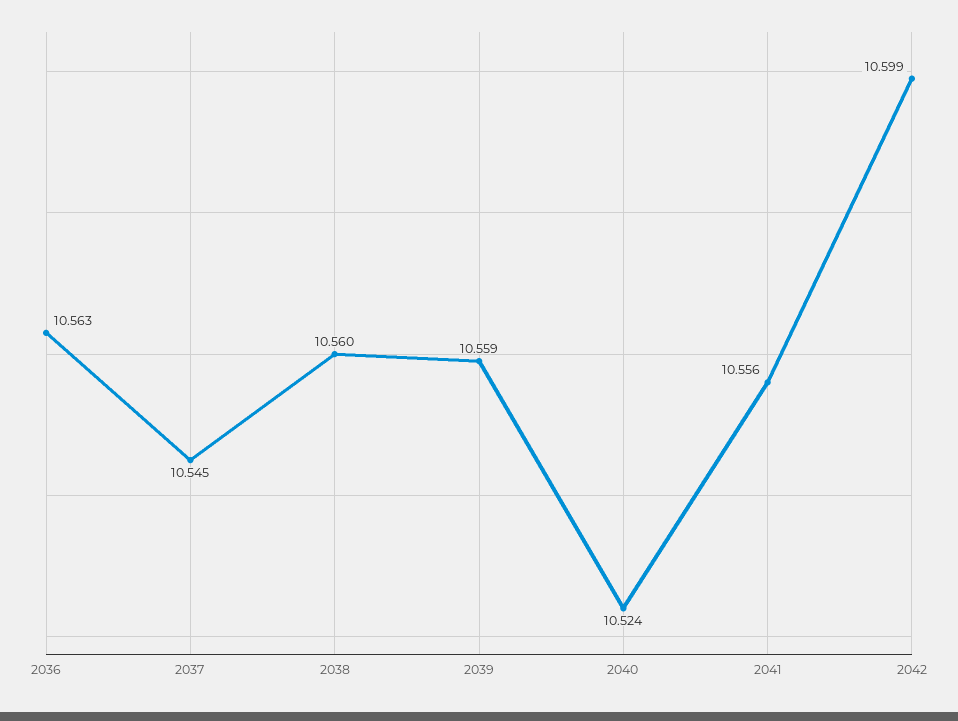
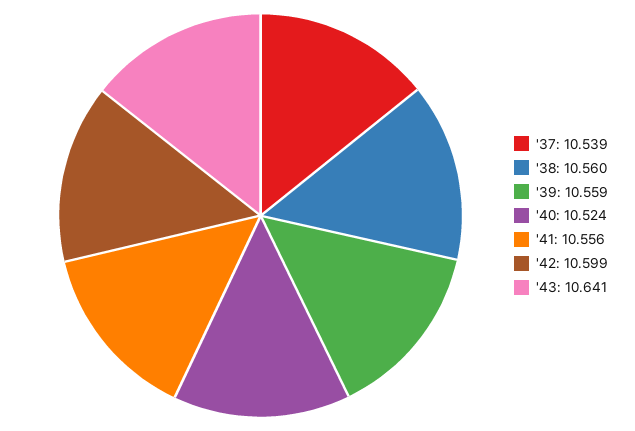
2036: 10.563 -> none
2037: 10.545 -> 10.539
'43: none -> 10.641

